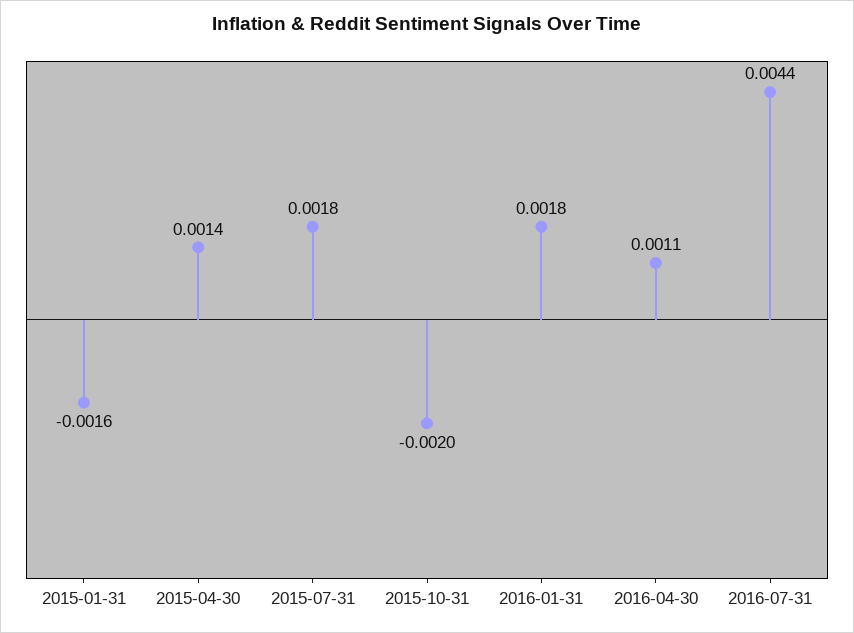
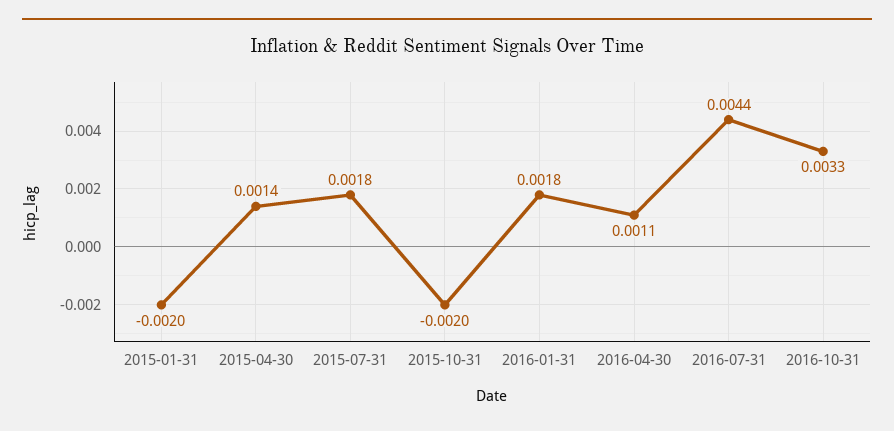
2015-01-31: -0.0016 -> -0.002
2016-10-31: none -> 0.0033

